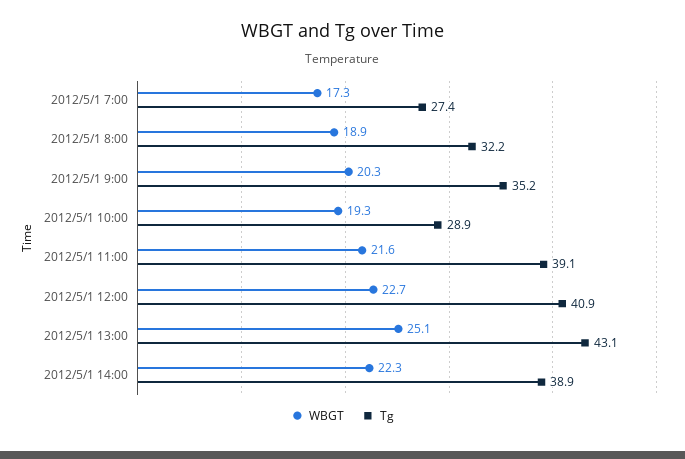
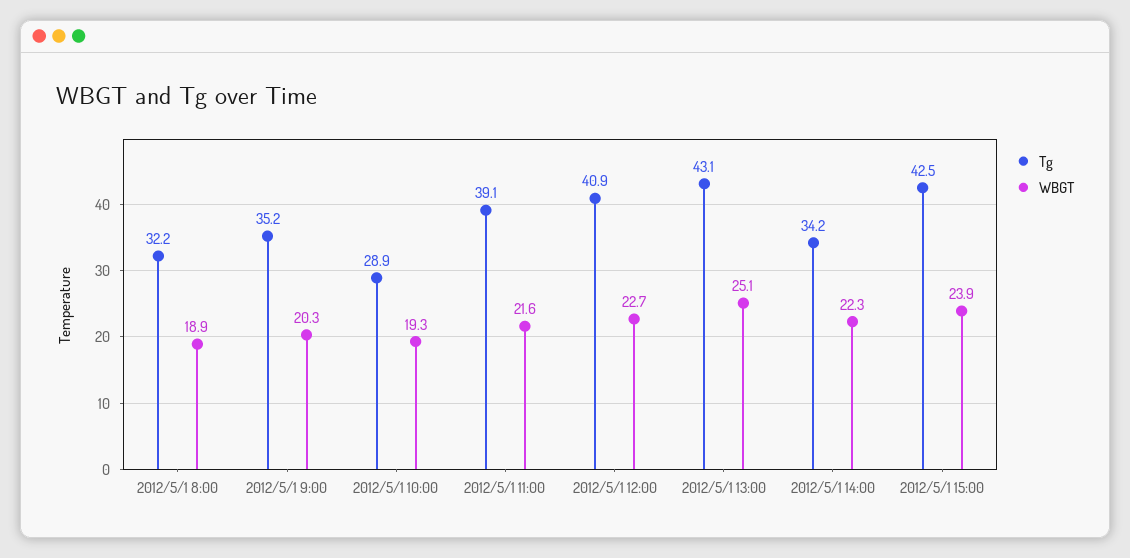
WBGT, 2012/5/1 7:00: 17.3 -> none
Tg, 2012/5/1 7:00: 27.4 -> none
Tg, 2012/5/1 14:00: 38.9 -> 34.2
Tg, 2012/5/1 15:00: none -> 42.5
WBGT, 2012/5/1 15:00: none -> 23.9

